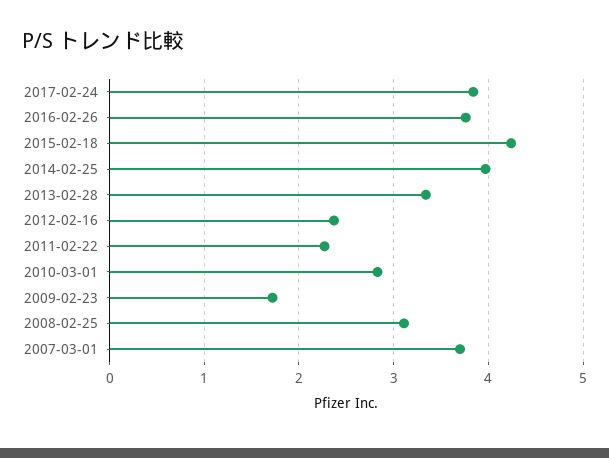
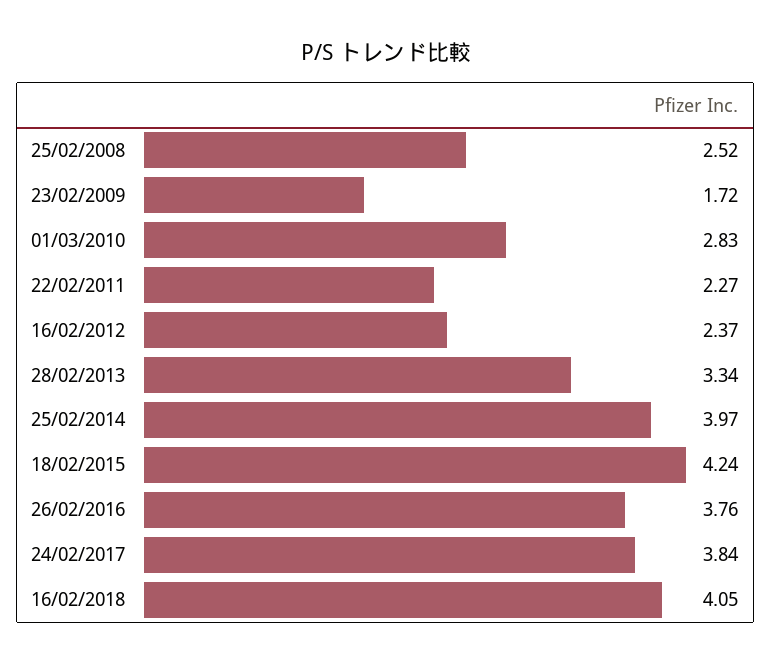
2008-02-25: 3.1 -> 2.52
2007-03-01: 3.7 -> none
16/02/2018: none -> 4.05

